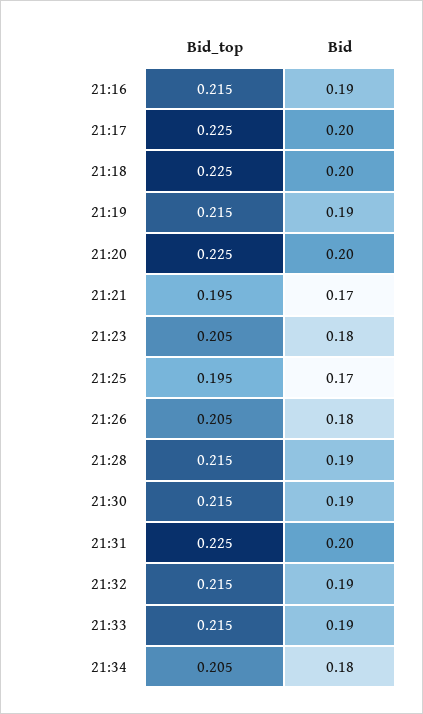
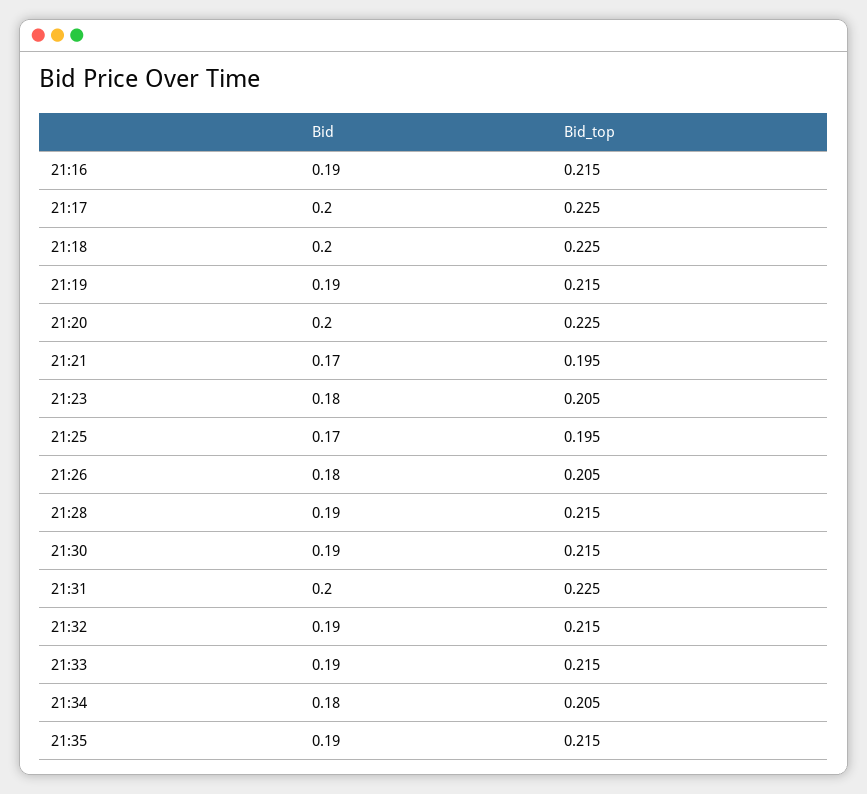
Bid, 21:35: none -> 0.19
Bid_top, 21:35: none -> 0.215

